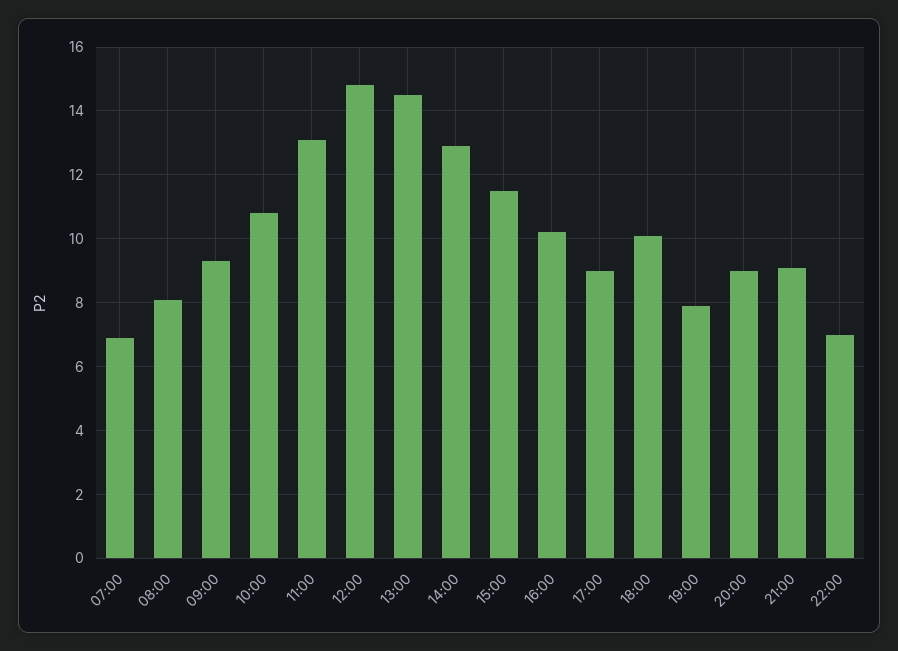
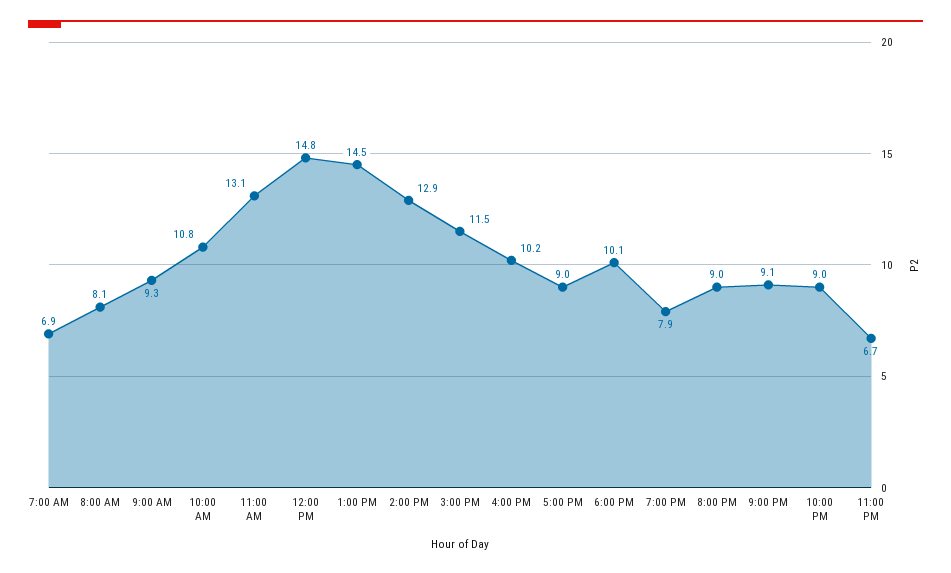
22:00: 7 -> 9
11:00 PM: none -> 6.7

